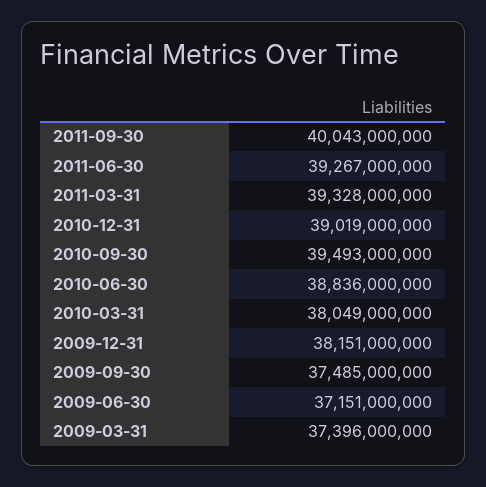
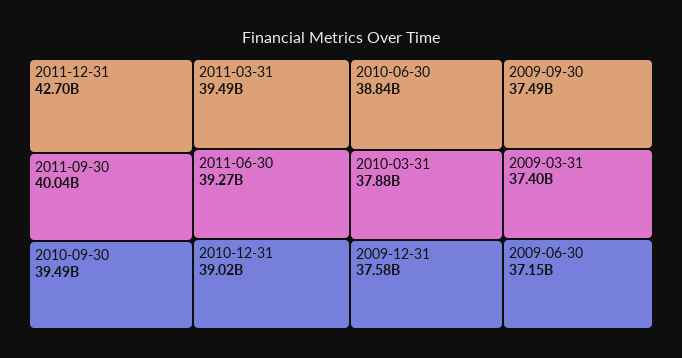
2011-03-31: 39328000000 -> 39490000000
2010-03-31: 38049000000 -> 37880000000
2009-12-31: 38151000000 -> 37580000000
2011-12-31: none -> 42700000000

